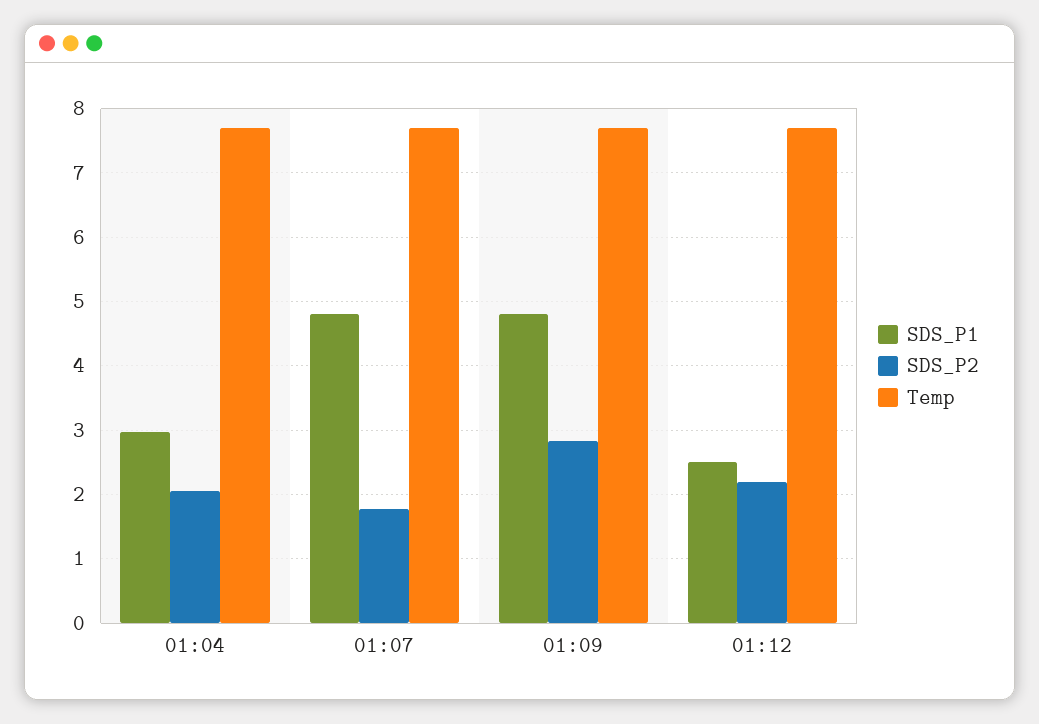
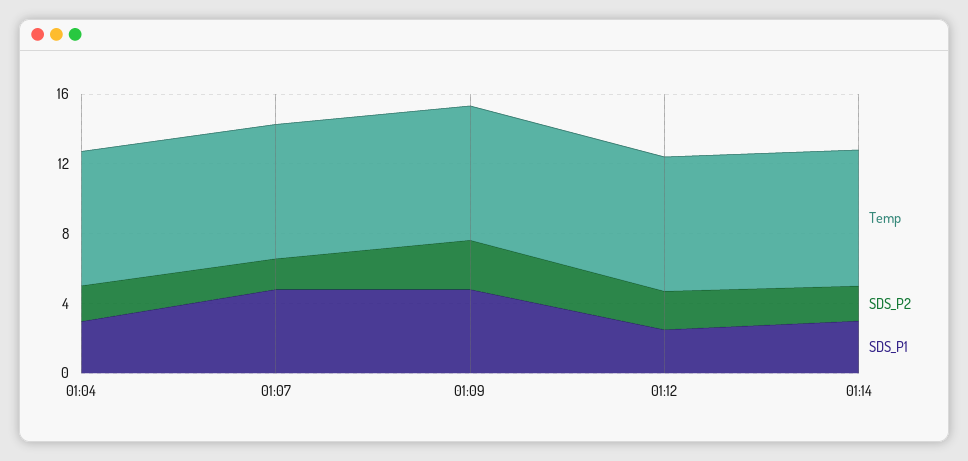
Temp, 01:14: none -> 8
SDS_P2, 01:14: none -> 2
SDS_P1, 01:14: none -> 3

